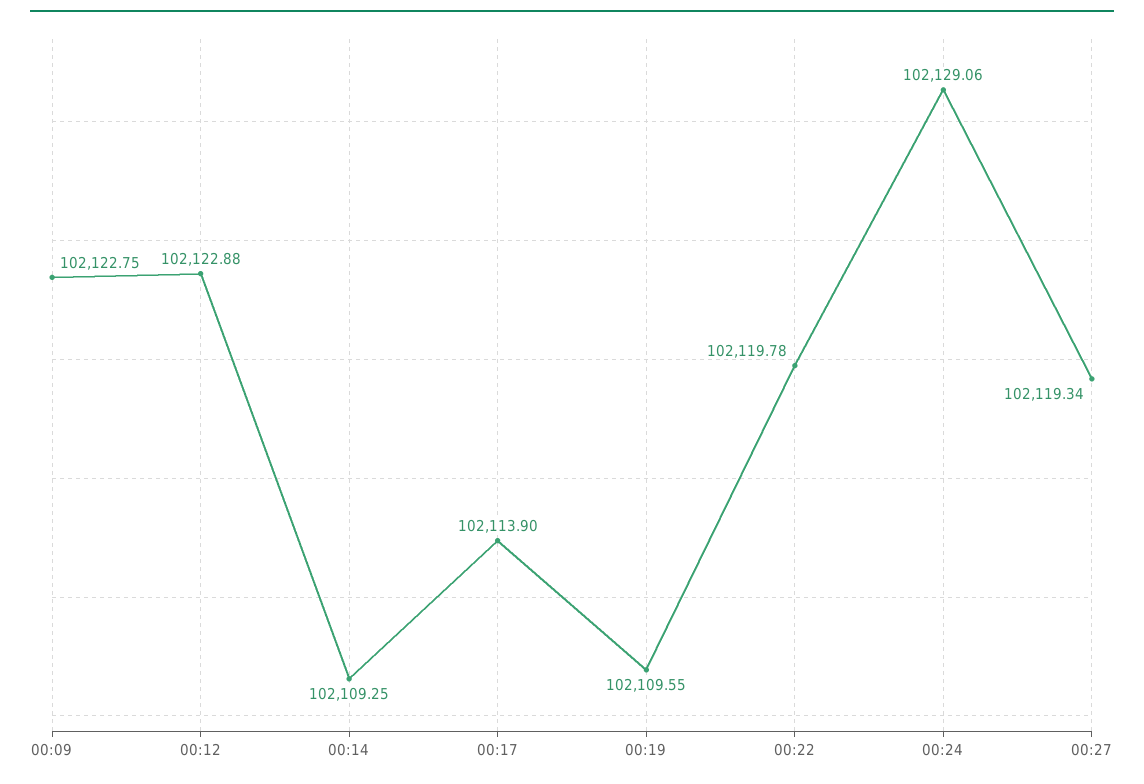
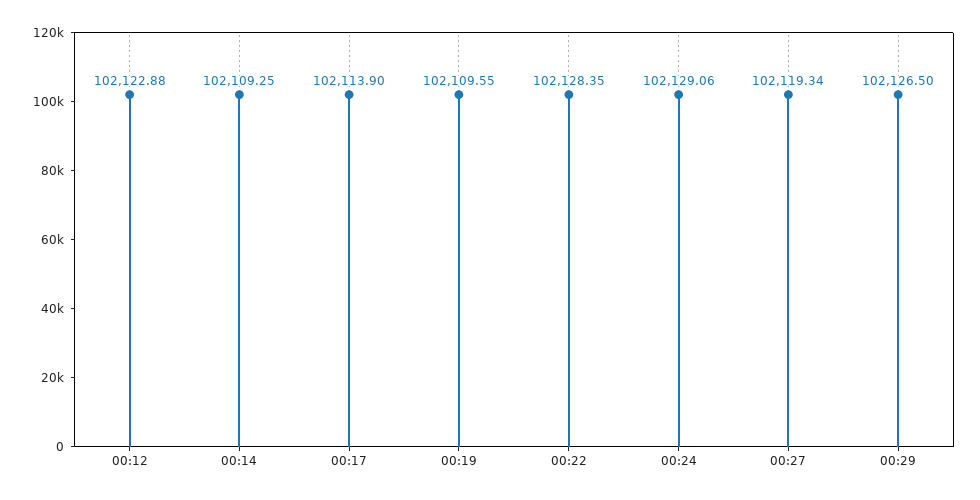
00:09: 102122.75 -> none
00:22: 102119.78 -> 102128.35
00:29: none -> 102126.5

